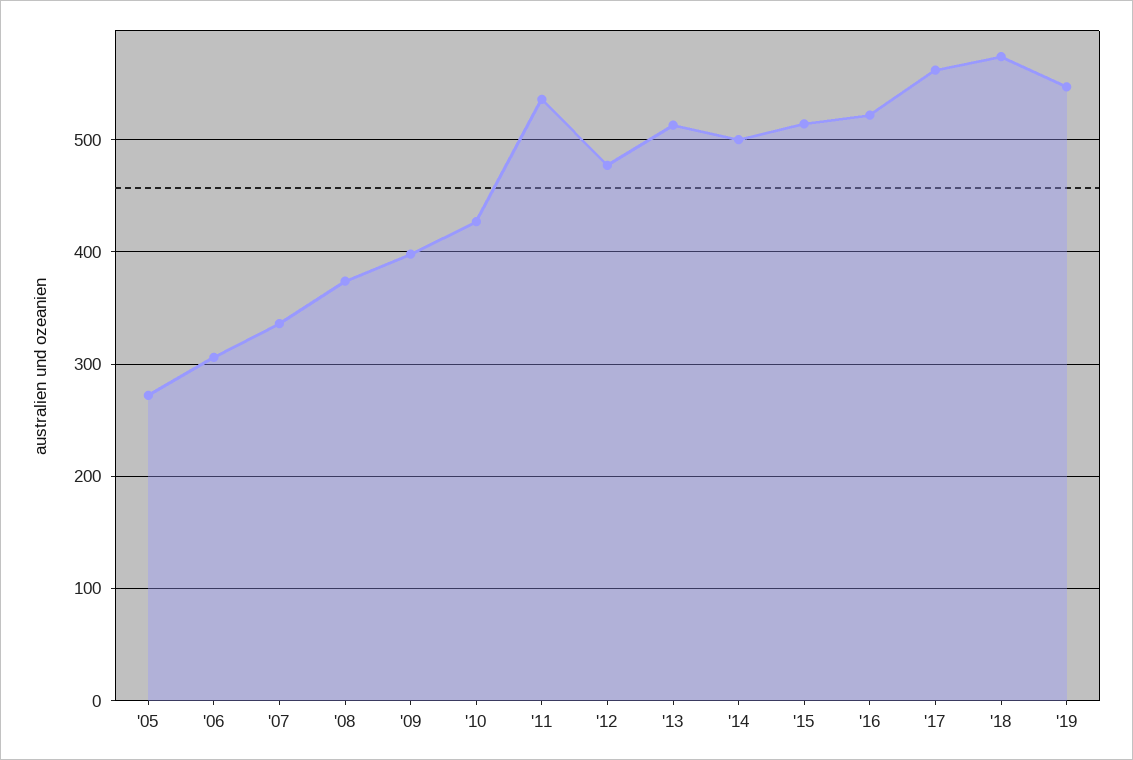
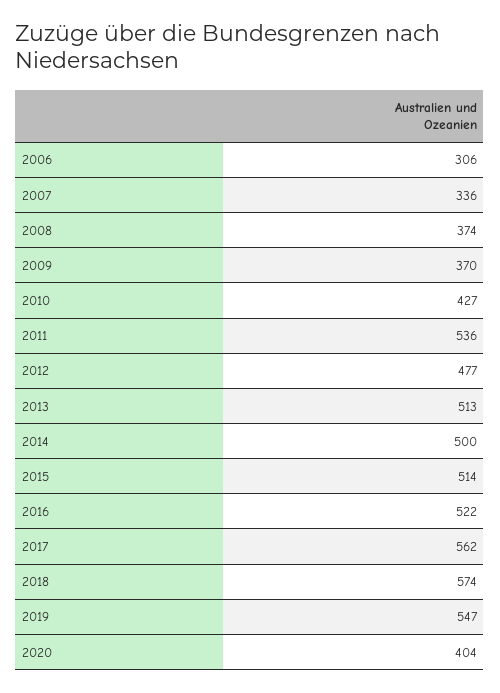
'05: 270 -> none
'09: 400 -> 370
2020: none -> 404

